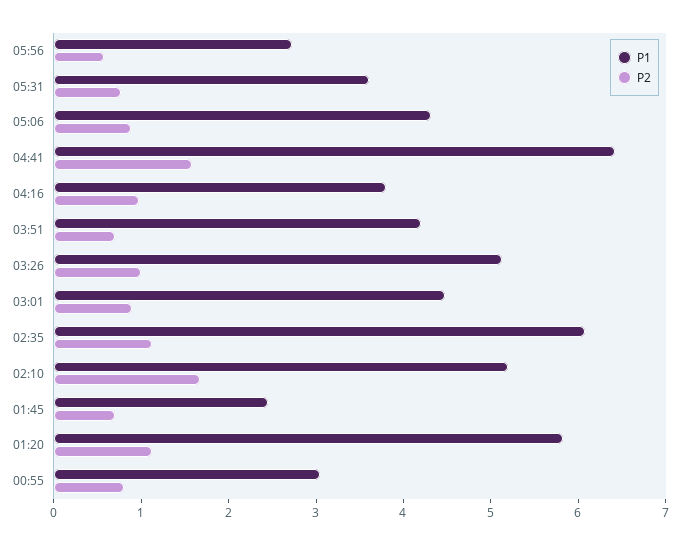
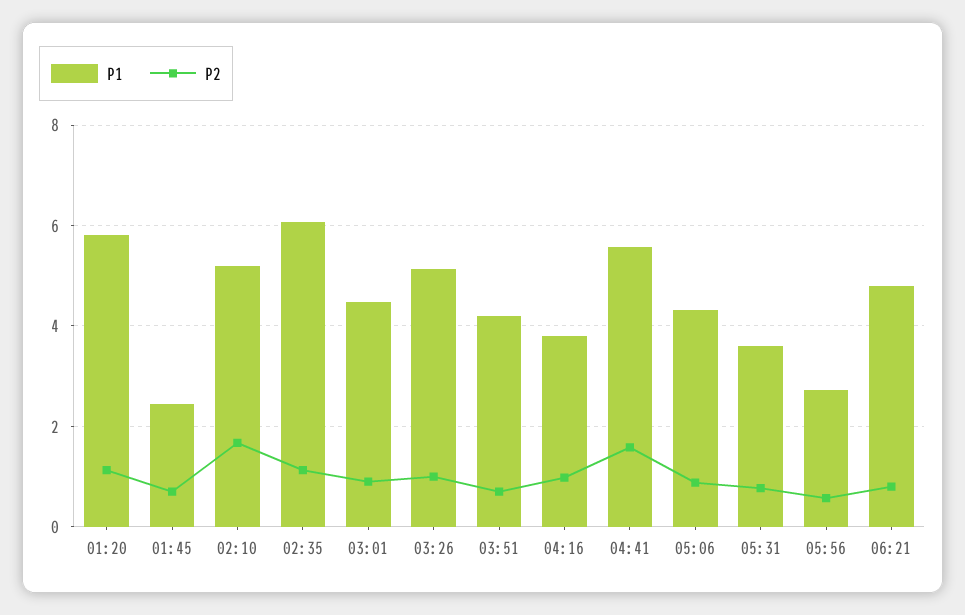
P1, 04:41: 6.4 -> 5.6
P1, 00:55: 3 -> none
P2, 00:55: 0.8 -> none
P1, 06:21: none -> 4.8
P2, 06:21: none -> 0.8

